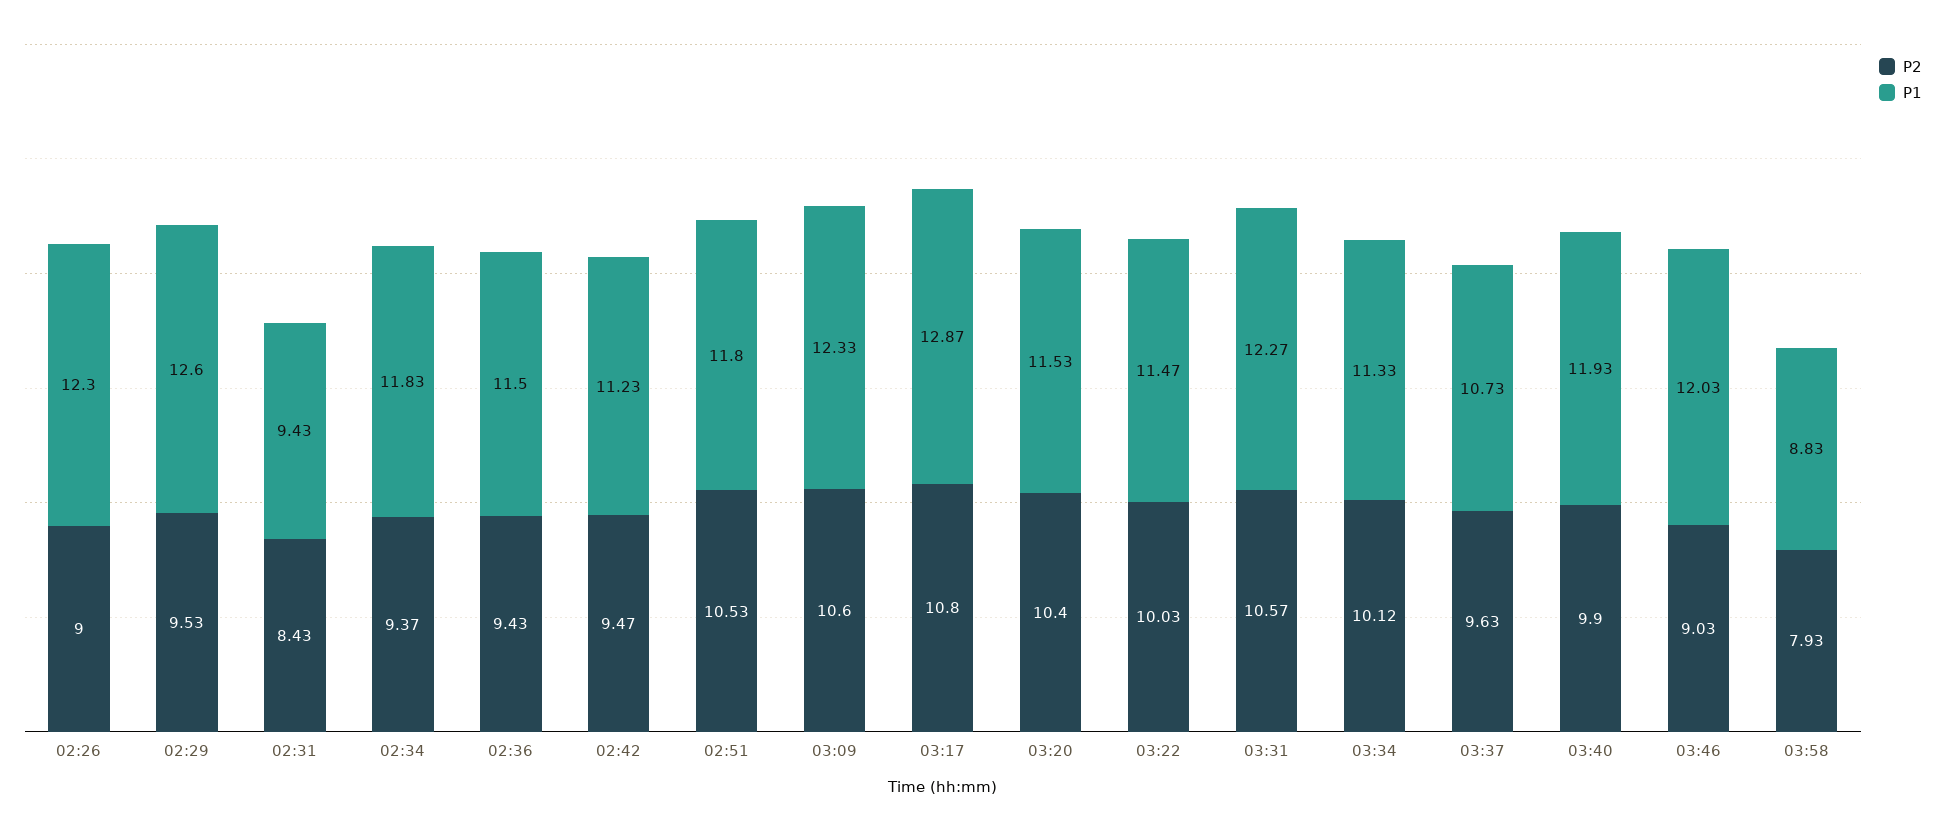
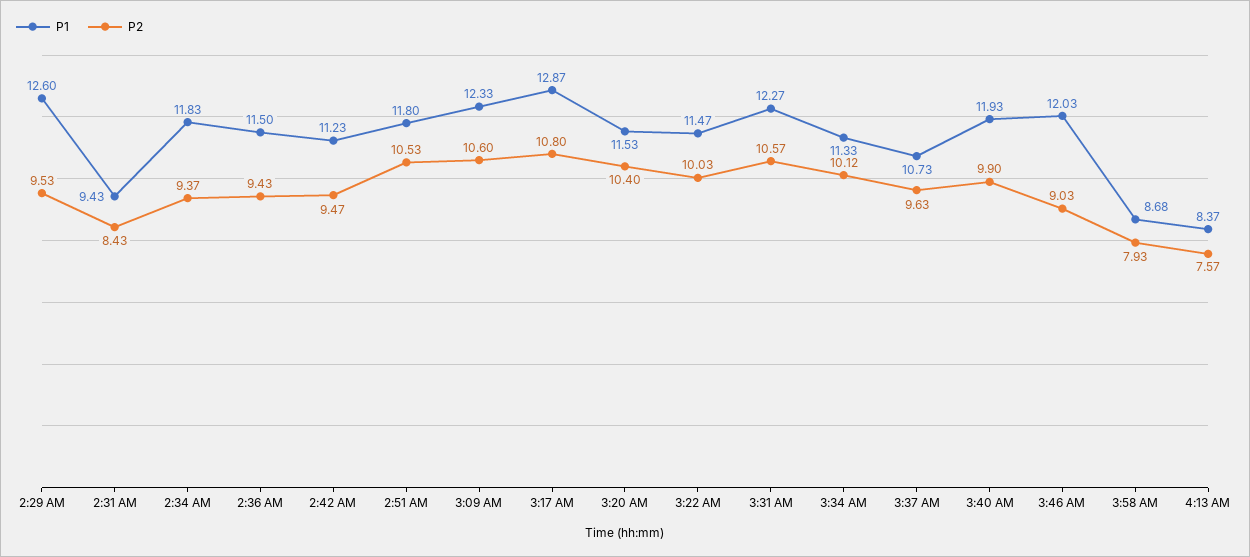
P2, 02:26: 9 -> none
P1, 02:26: 12.3 -> none
P1, 03:58: 8.83 -> 8.68
P1, 4:13 AM: none -> 8.37
P2, 4:13 AM: none -> 7.57

